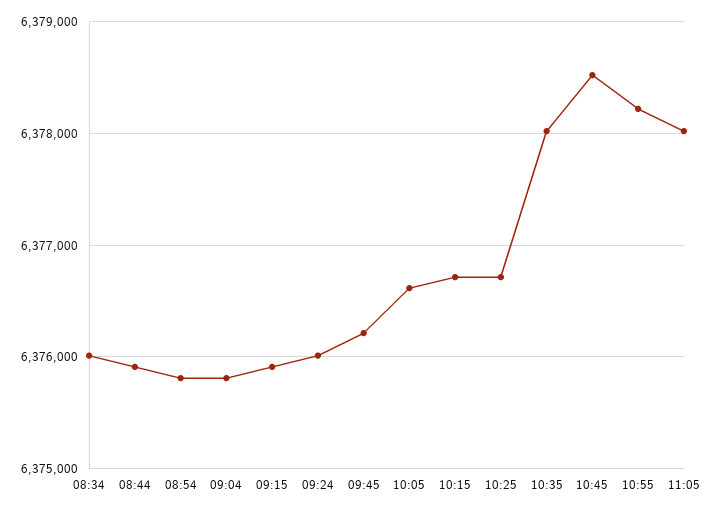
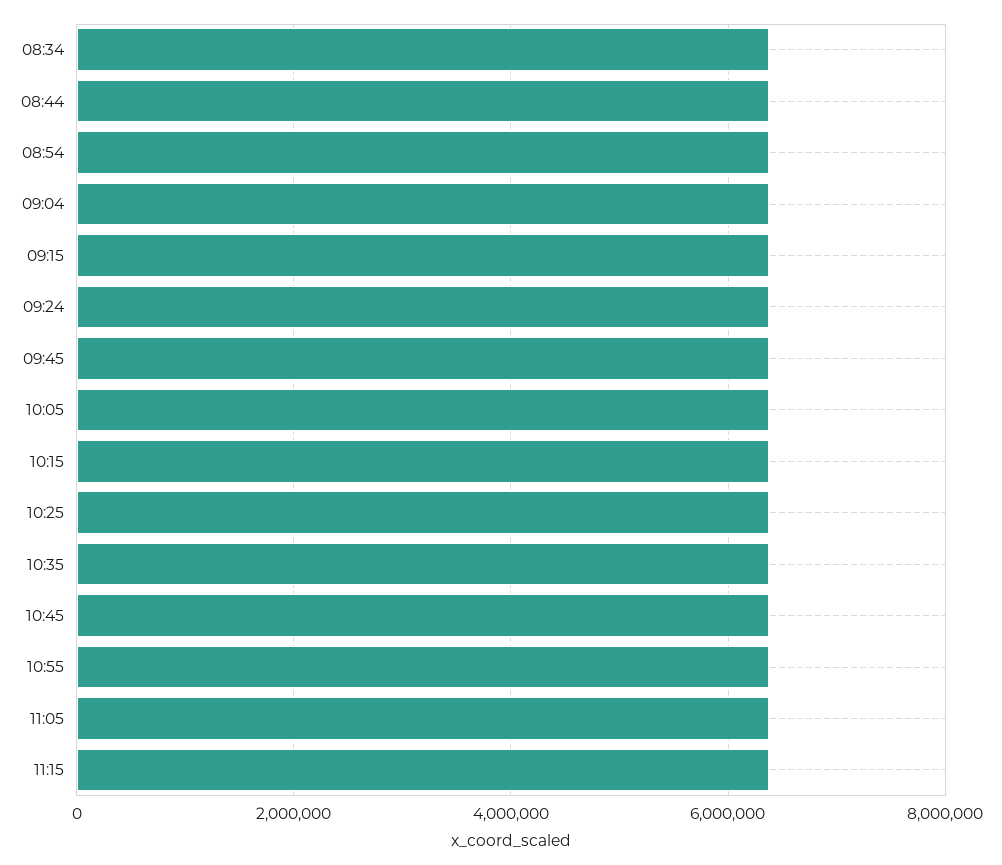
11:15: none -> 6400000

